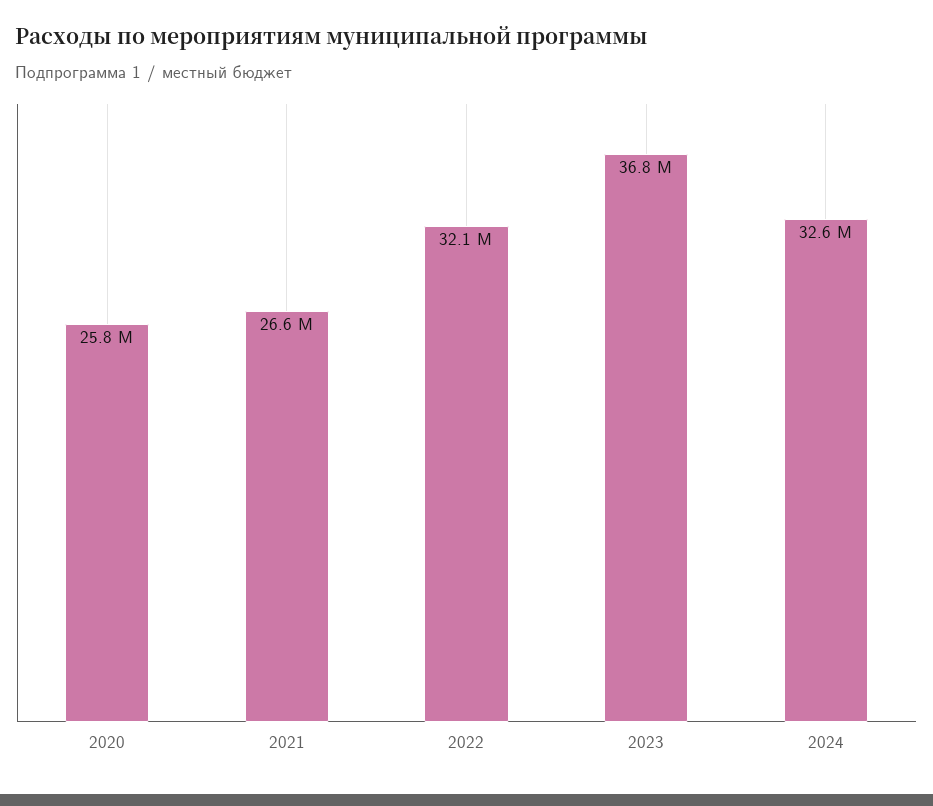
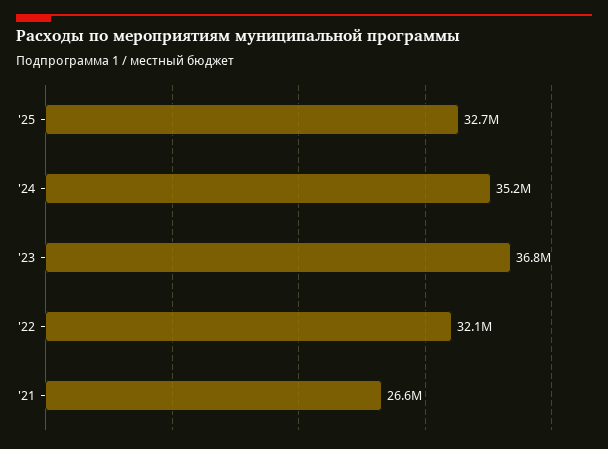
2020: 25800000 -> none
2024: 32600000 -> 35200000
'25: none -> 32700000

